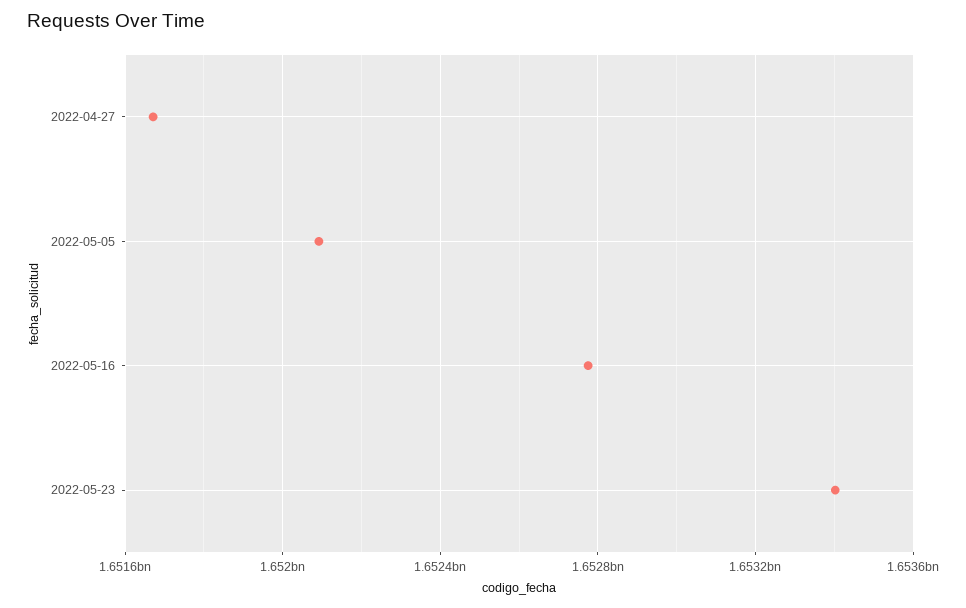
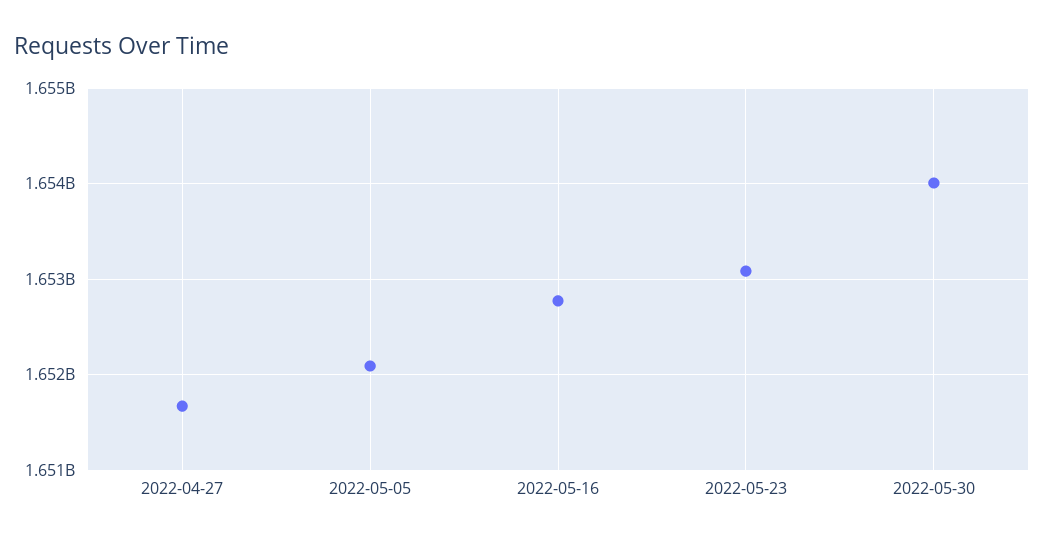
2022-05-23: 1653400000 -> 1653100000
2022-05-30: none -> 1654000000

